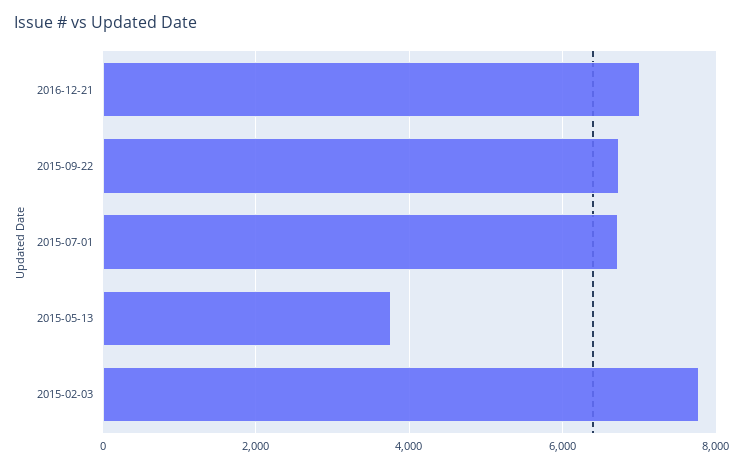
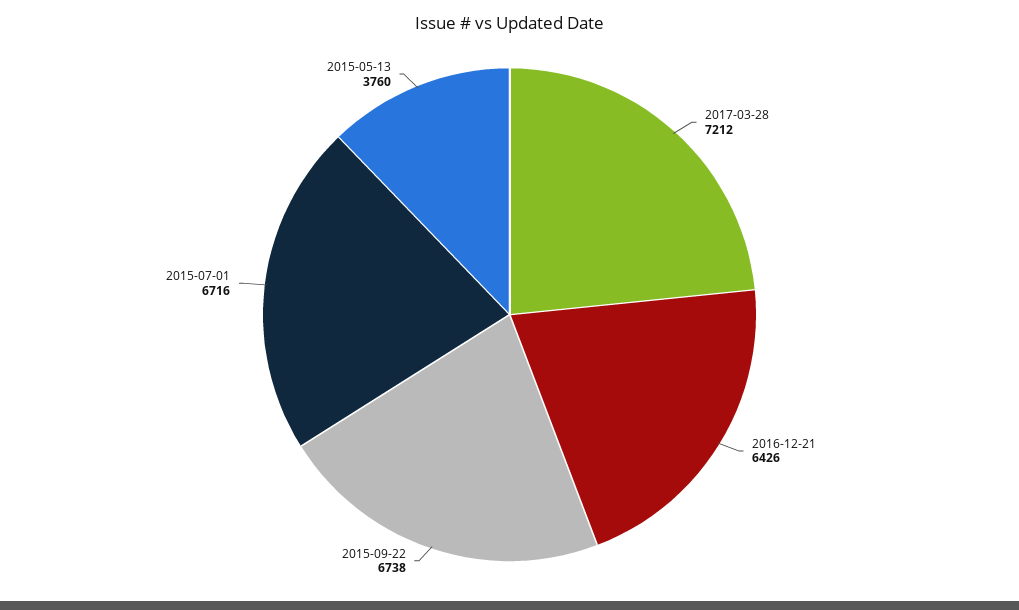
2016-12-21: 7000 -> 6426
2015-02-03: 7800 -> none
2017-03-28: none -> 7212

